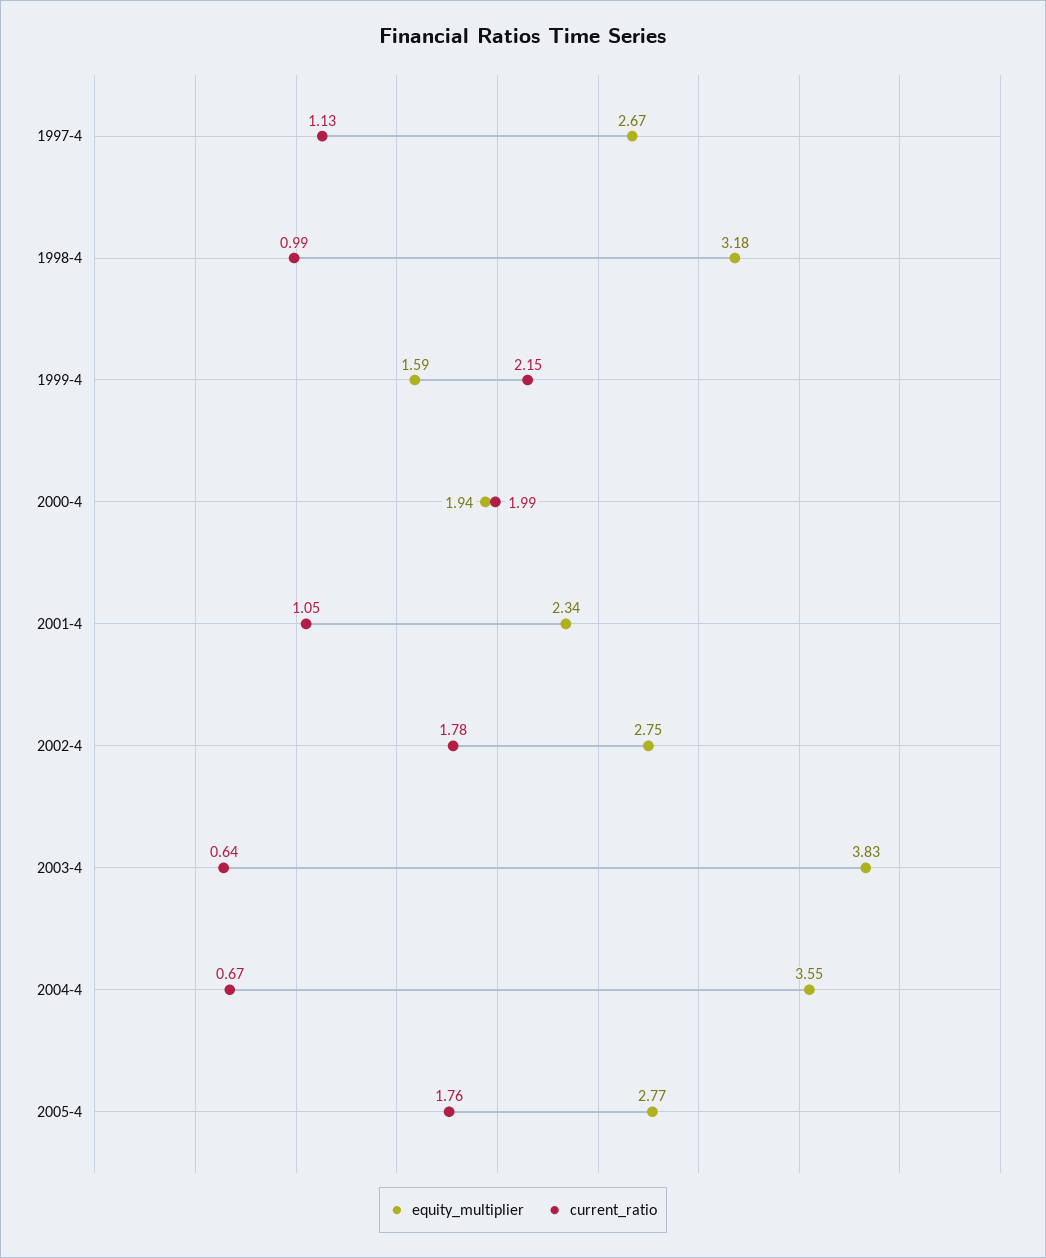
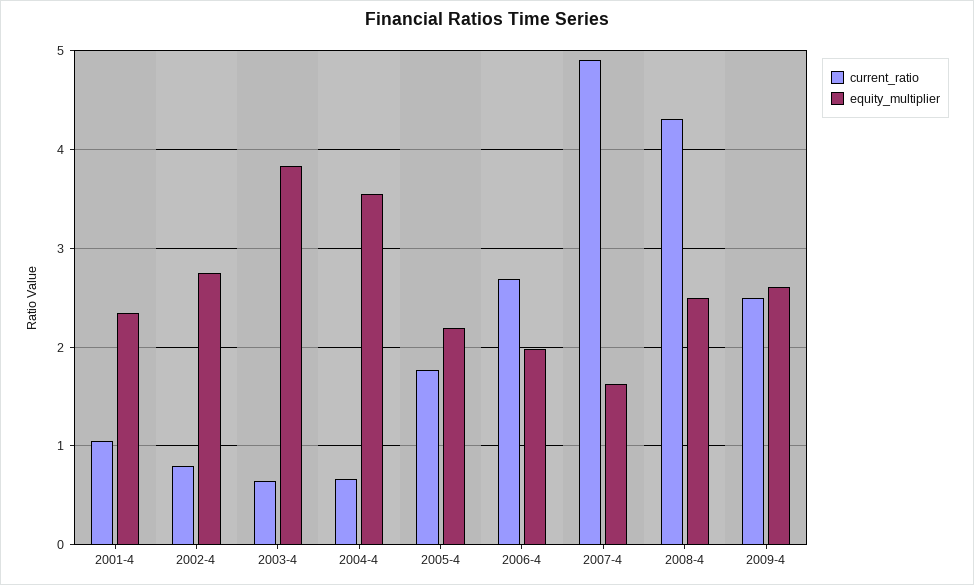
equity_multiplier, 1997-4: 2.67 -> none
current_ratio, 1997-4: 1.13 -> none
equity_multiplier, 1998-4: 3.18 -> none
current_ratio, 1998-4: 0.99 -> none
equity_multiplier, 1999-4: 1.59 -> none
current_ratio, 1999-4: 2.15 -> none
equity_multiplier, 2000-4: 1.94 -> none
current_ratio, 2000-4: 1.99 -> none
current_ratio, 2002-4: 1.78 -> 0.8
equity_multiplier, 2005-4: 2.77 -> 2.2
current_ratio, 2006-4: none -> 2.7
equity_multiplier, 2006-4: none -> 2
current_ratio, 2007-4: none -> 4.9
equity_multiplier, 2007-4: none -> 1.6
current_ratio, 2008-4: none -> 4.3
equity_multiplier, 2008-4: none -> 2.5
current_ratio, 2009-4: none -> 2.5
equity_multiplier, 2009-4: none -> 2.6

